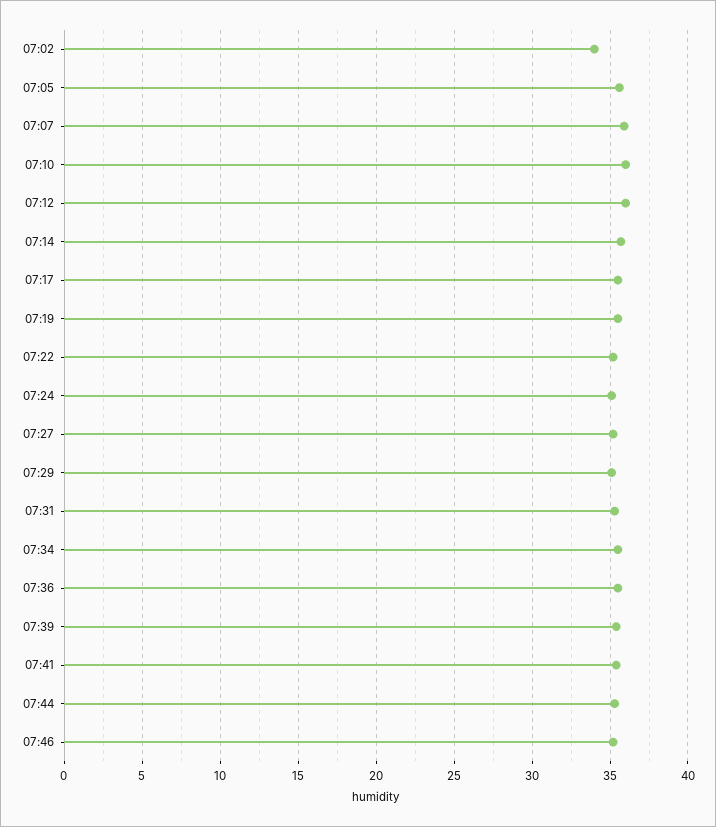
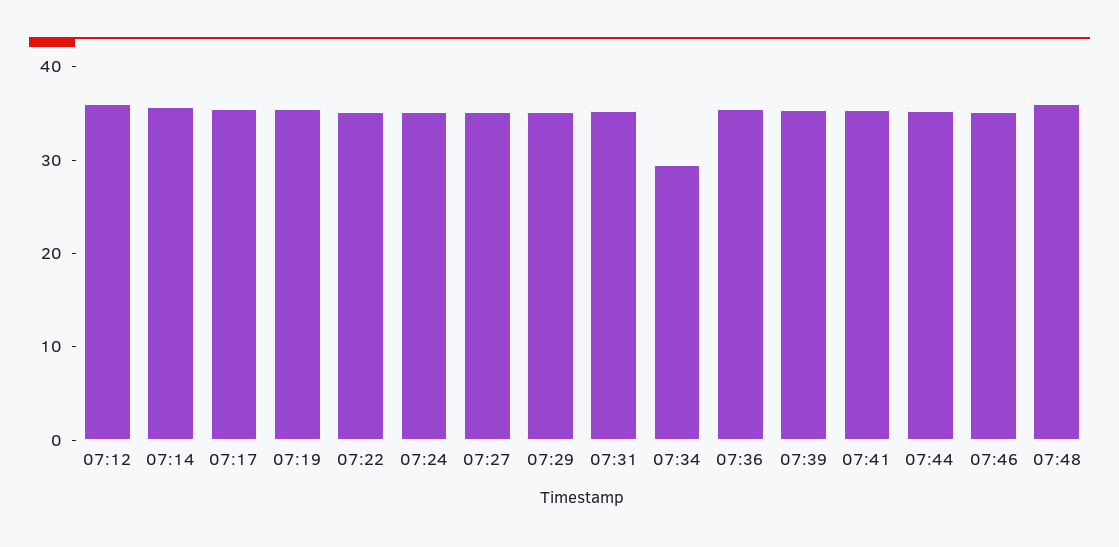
07:02: 34 -> none
07:05: 35.5 -> none
07:07: 36 -> none
07:10: 36 -> none
07:34: 35.5 -> 30
07:48: none -> 36

